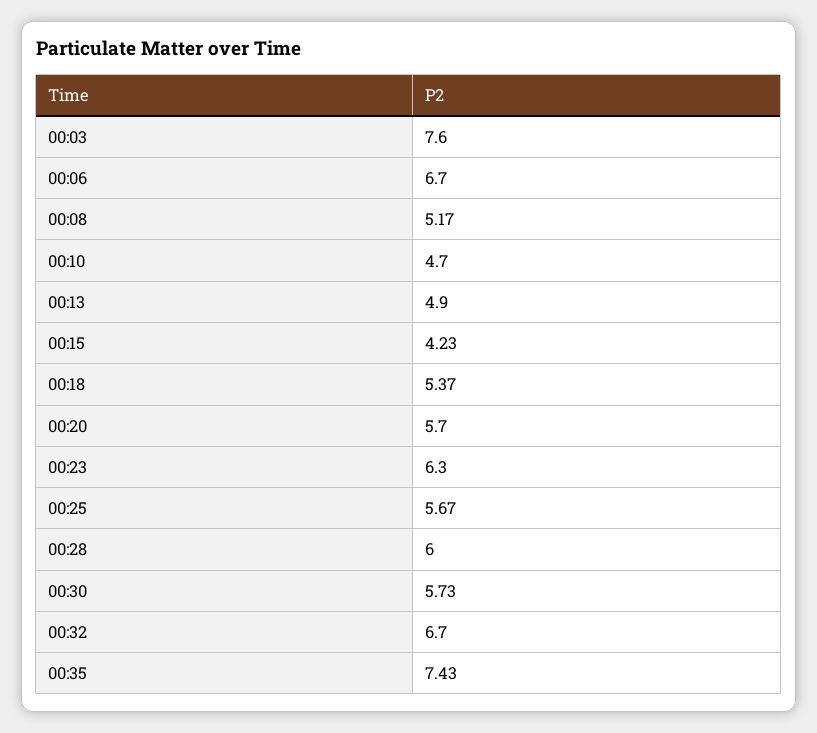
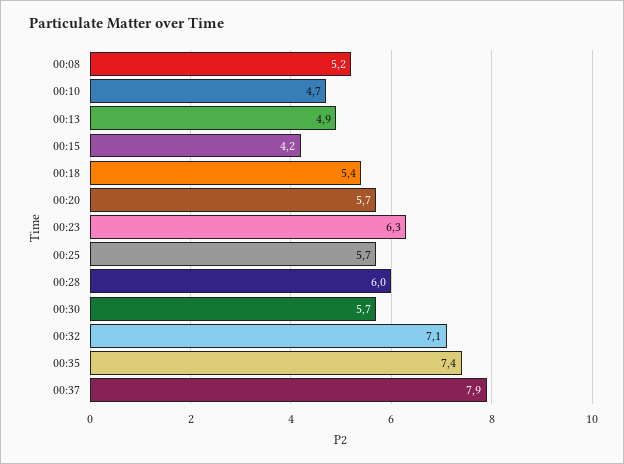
00:03: 7.6 -> none
00:06: 6.7 -> none
00:32: 6.7 -> 7.1
00:37: none -> 7.9

